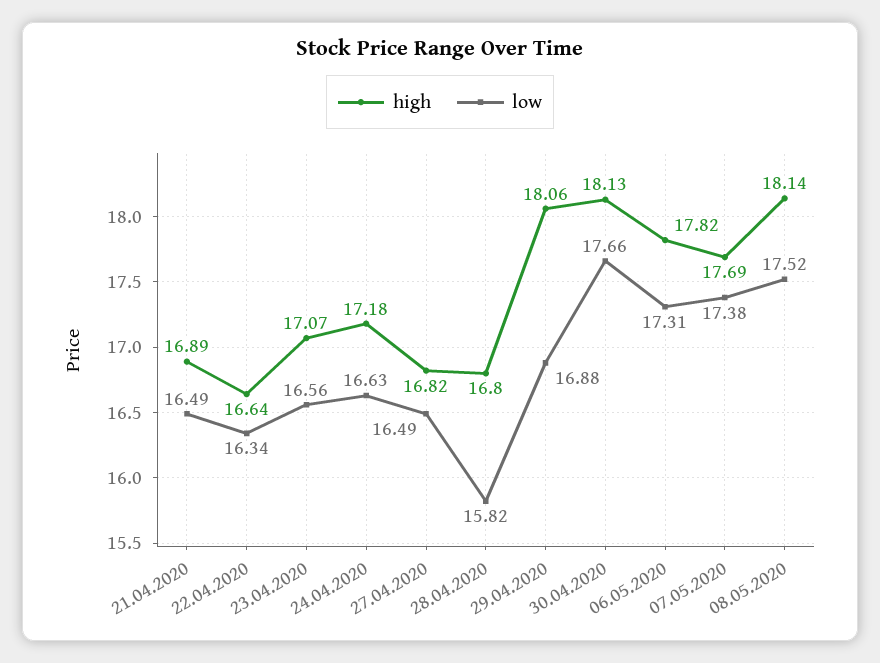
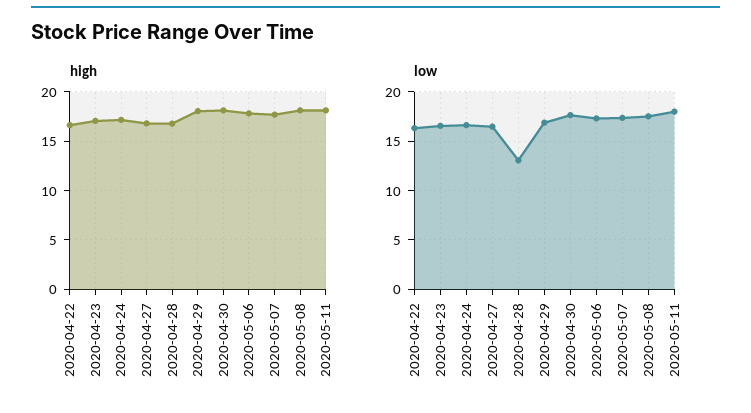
high, 21.04.2020: 16.89 -> none
low, 21.04.2020: 16.49 -> none
low, 28.04.2020: 15.82 -> 13
high, 2020-05-11: none -> 18
low, 2020-05-11: none -> 18

